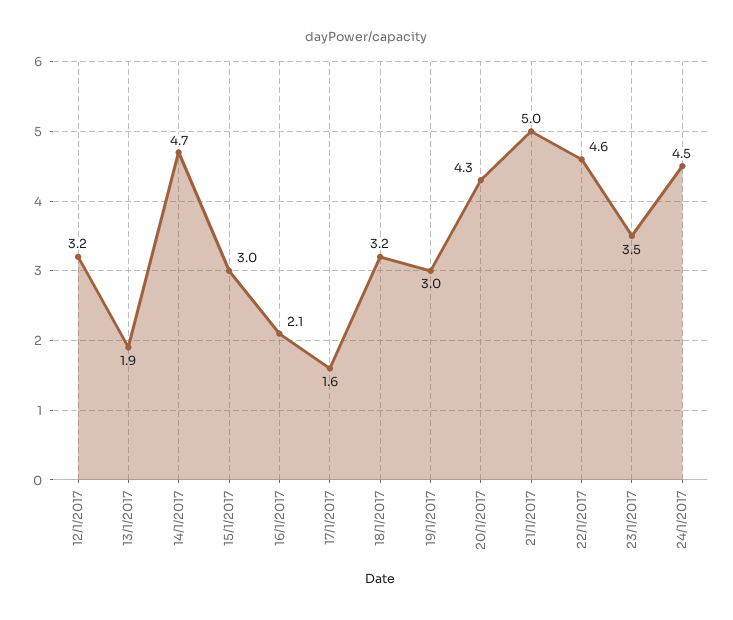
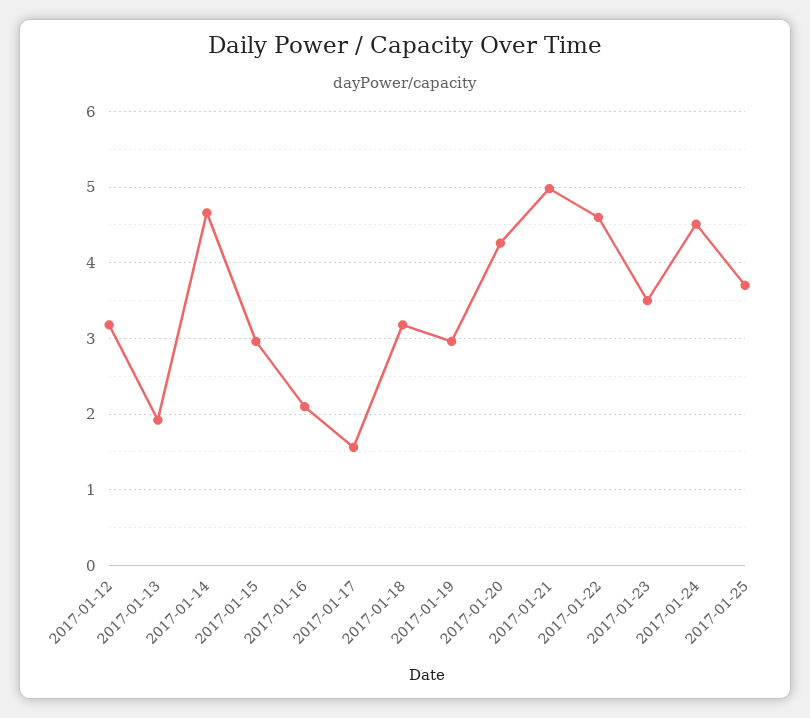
2017-01-25: none -> 3.7

